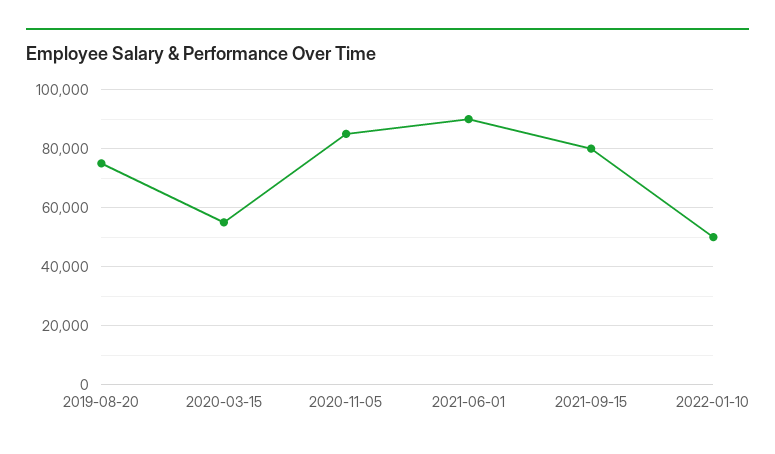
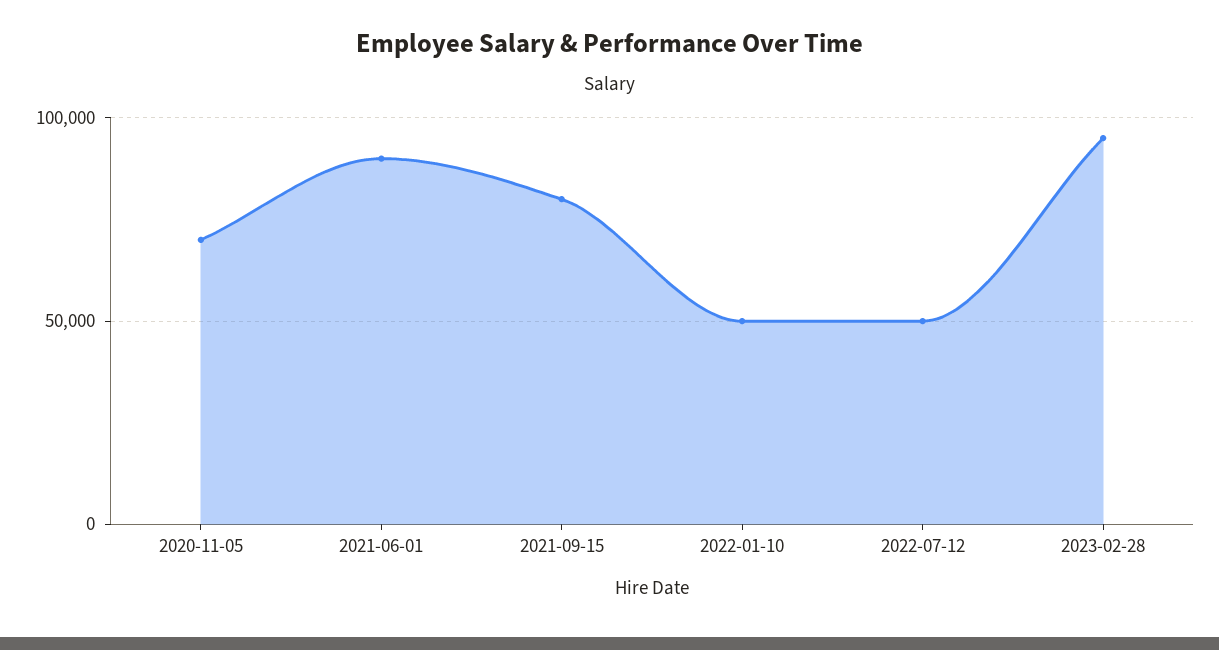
2019-08-20: 75000 -> none
2020-03-15: 55000 -> none
2020-11-05: 85000 -> 70000
2022-07-12: none -> 50000
2023-02-28: none -> 95000

